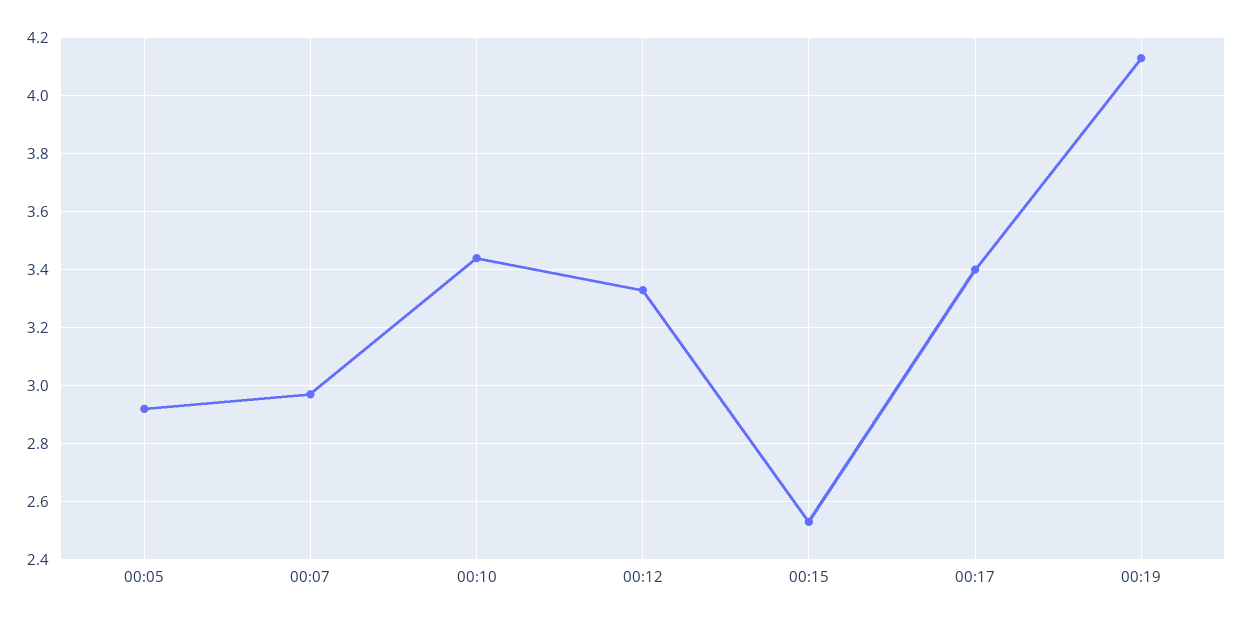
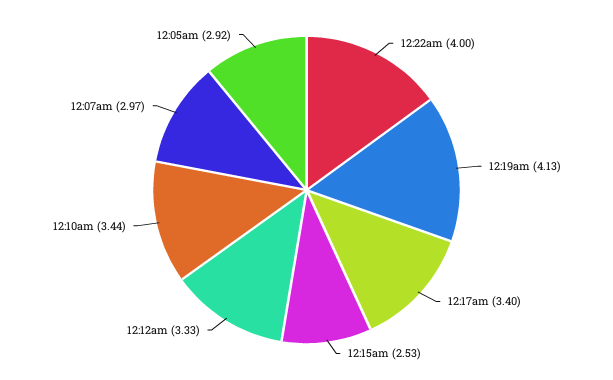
12:22am: none -> 4

